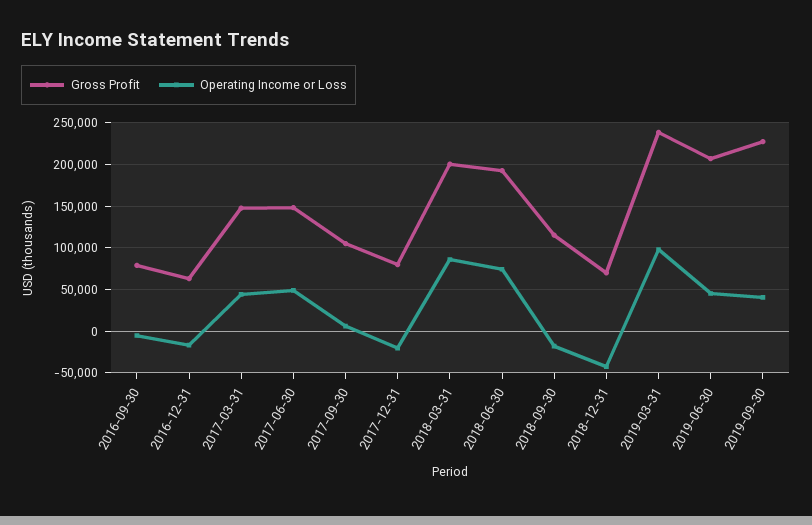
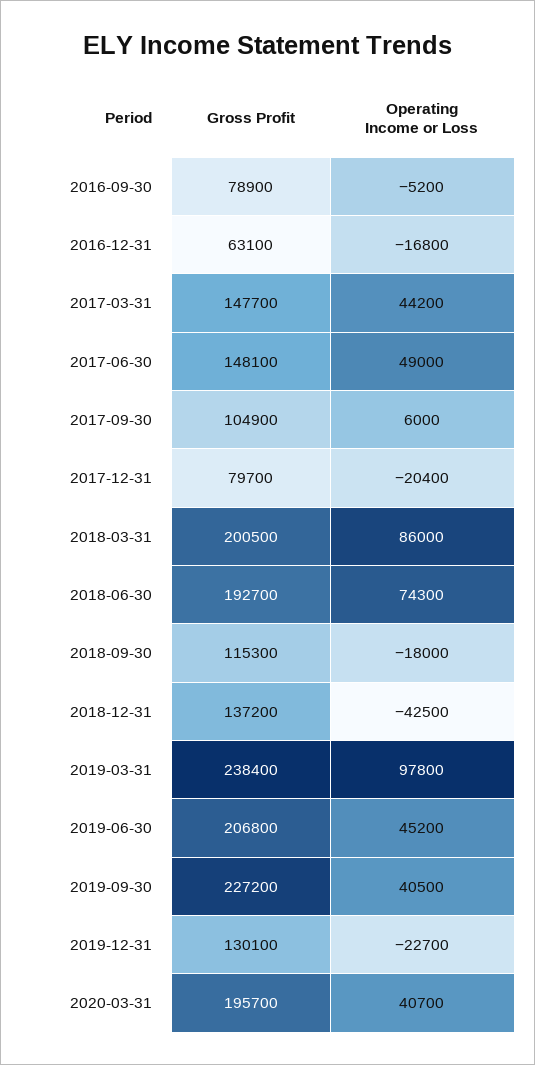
Gross Profit, 2018-12-31: 70000 -> 137200
Gross Profit, 2019-12-31: none -> 130100
Operating Income or Loss, 2019-12-31: none -> -22700
Gross Profit, 2020-03-31: none -> 195700
Operating Income or Loss, 2020-03-31: none -> 40700

